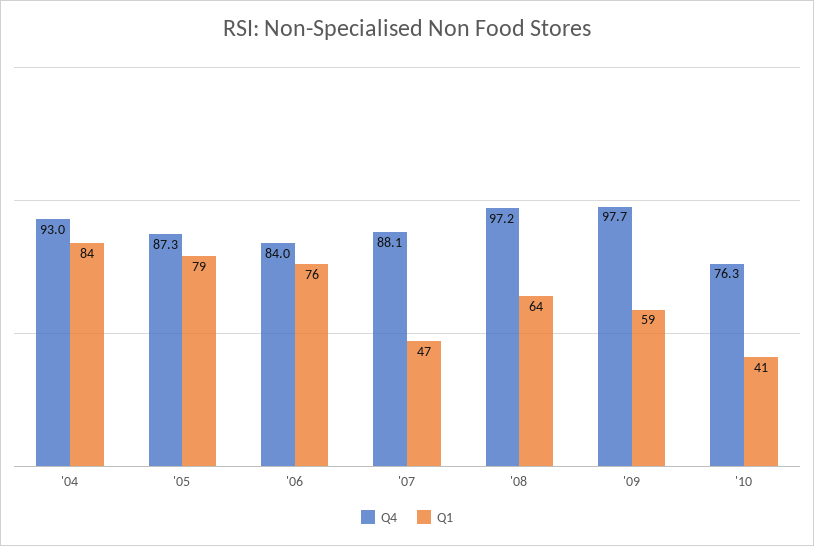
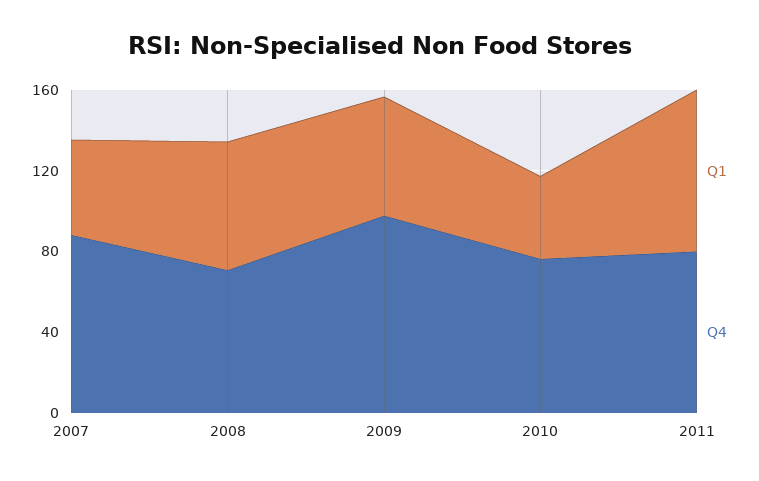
Q4, '04: 93 -> none
Q1, '04: 84 -> none
Q4, '05: 87.3 -> none
Q1, '05: 79 -> none
Q4, '06: 84 -> none
Q1, '06: 76 -> none
Q4, '08: 97.2 -> 70
Q1, 2011: none -> 80
Q4, 2011: none -> 80

